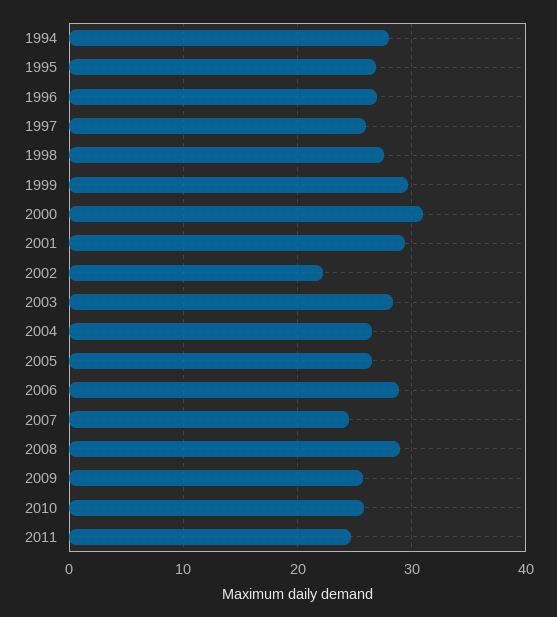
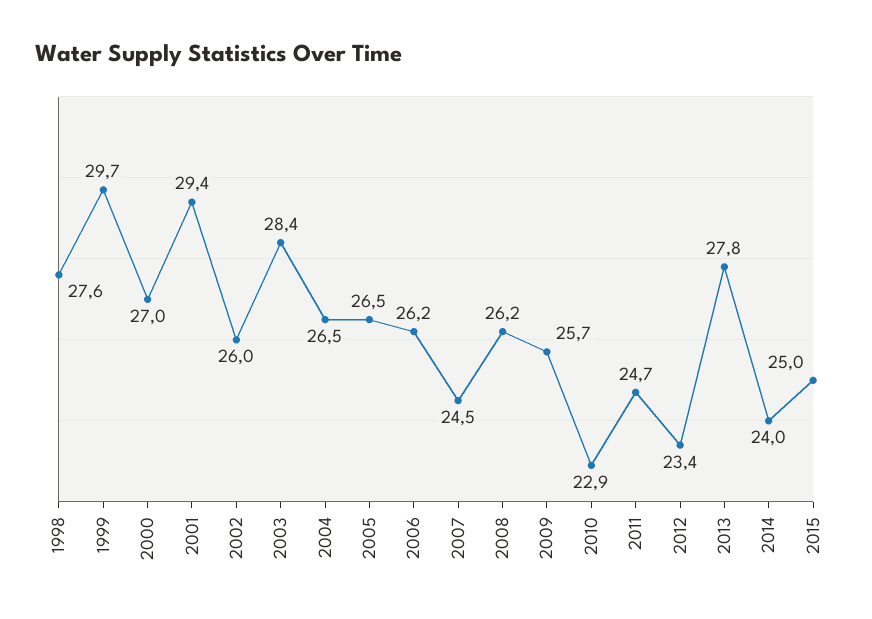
1994: 28 -> none
1995: 27 -> none
1996: 27 -> none
1997: 26 -> none
2000: 31 -> 27
2002: 22 -> 26
2006: 29 -> 26.2
2008: 29 -> 26.2
2010: 26 -> 22.9
2012: none -> 23.4
2013: none -> 27.8
2014: none -> 24
2015: none -> 25

